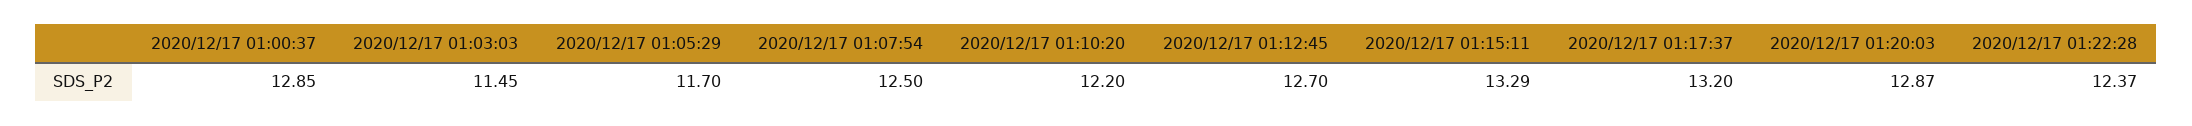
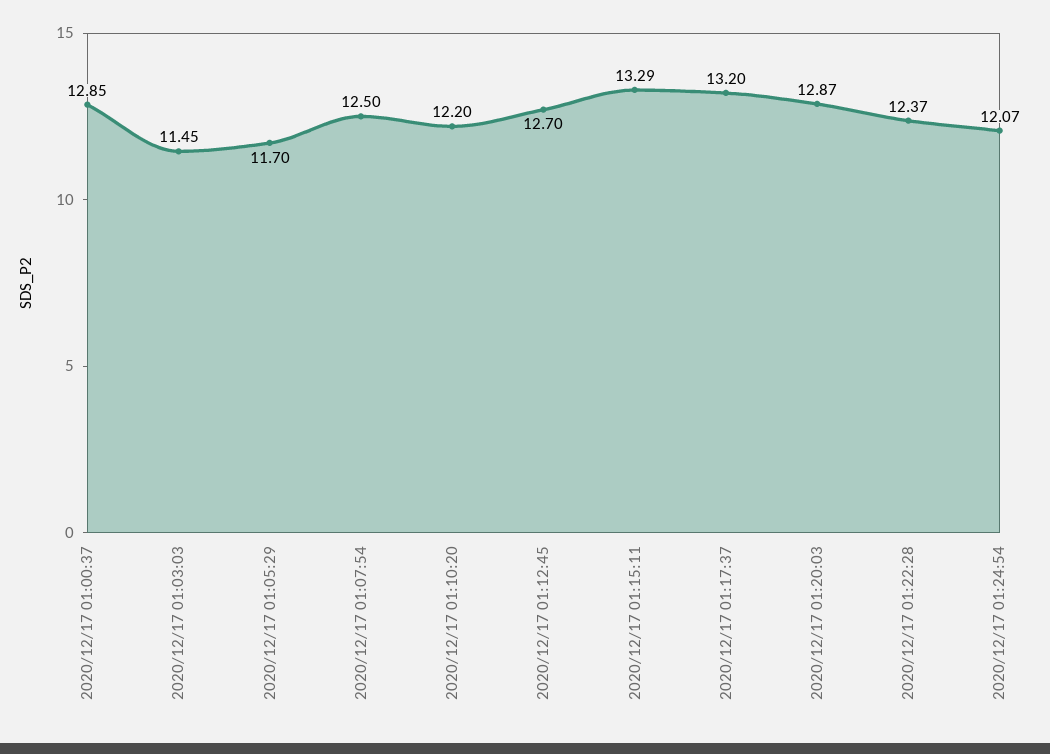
2020/12/17 01:24:54: none -> 12.07

